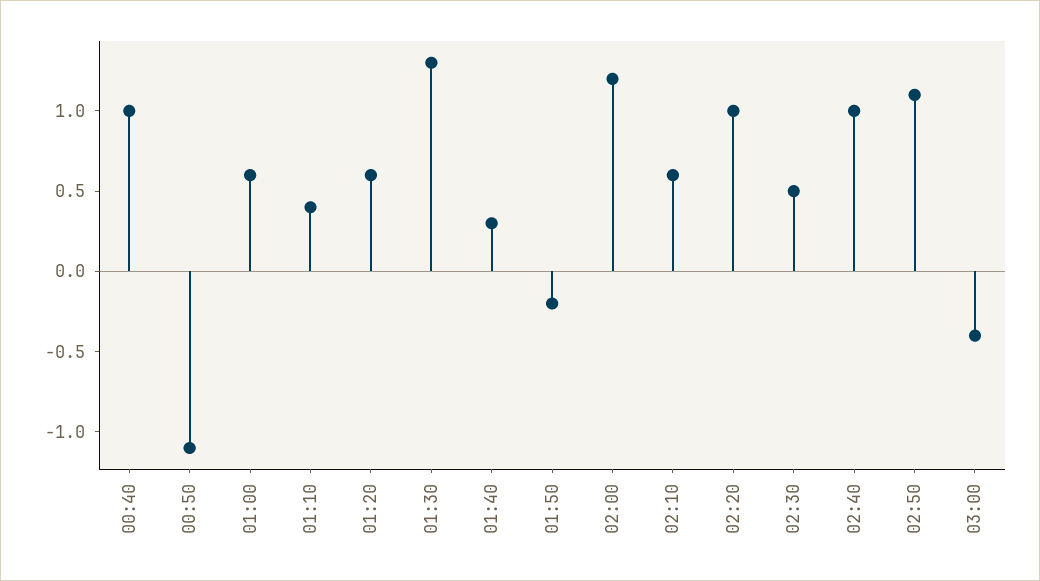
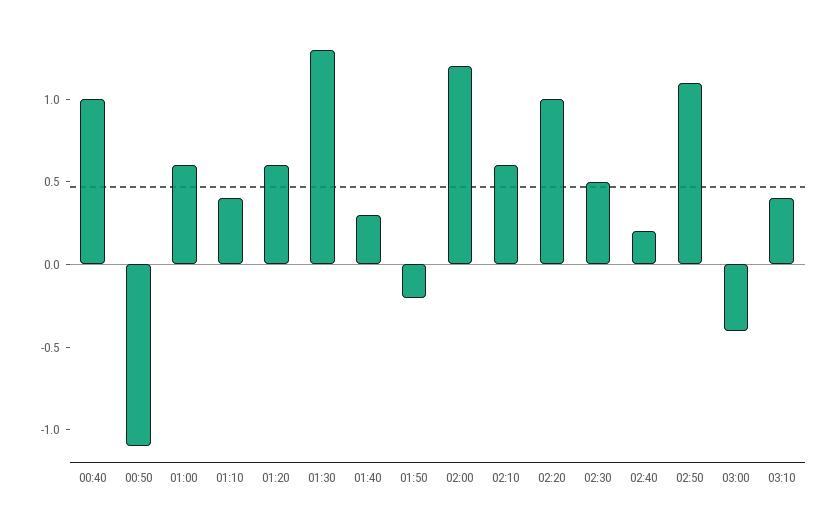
02:40: 1 -> 0.2
03:10: none -> 0.4

